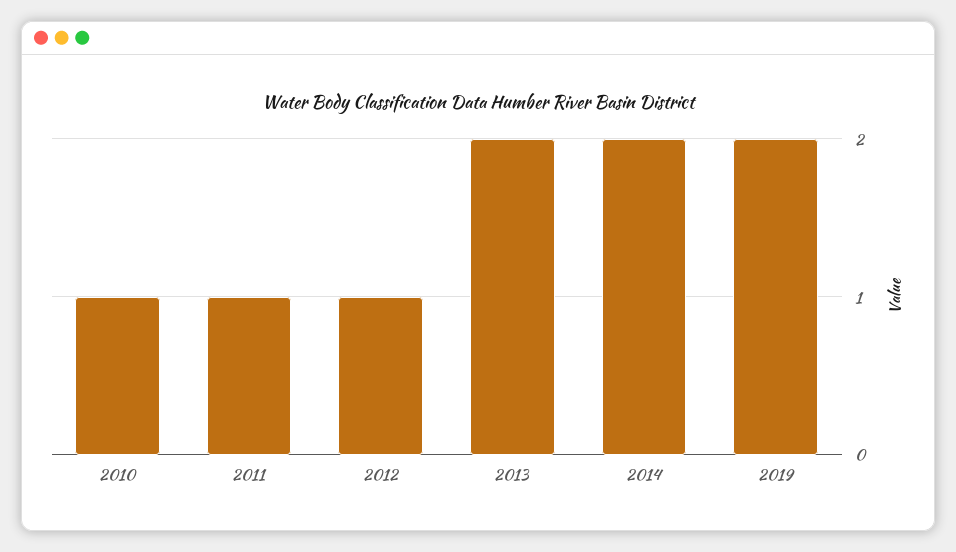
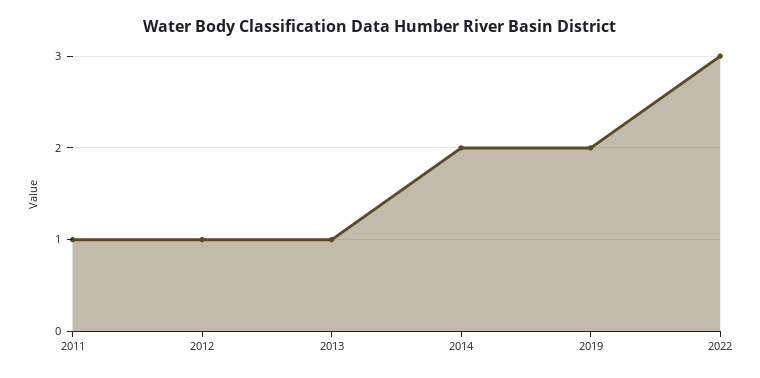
2010: 1 -> none
2013: 2 -> 1
2022: none -> 3

